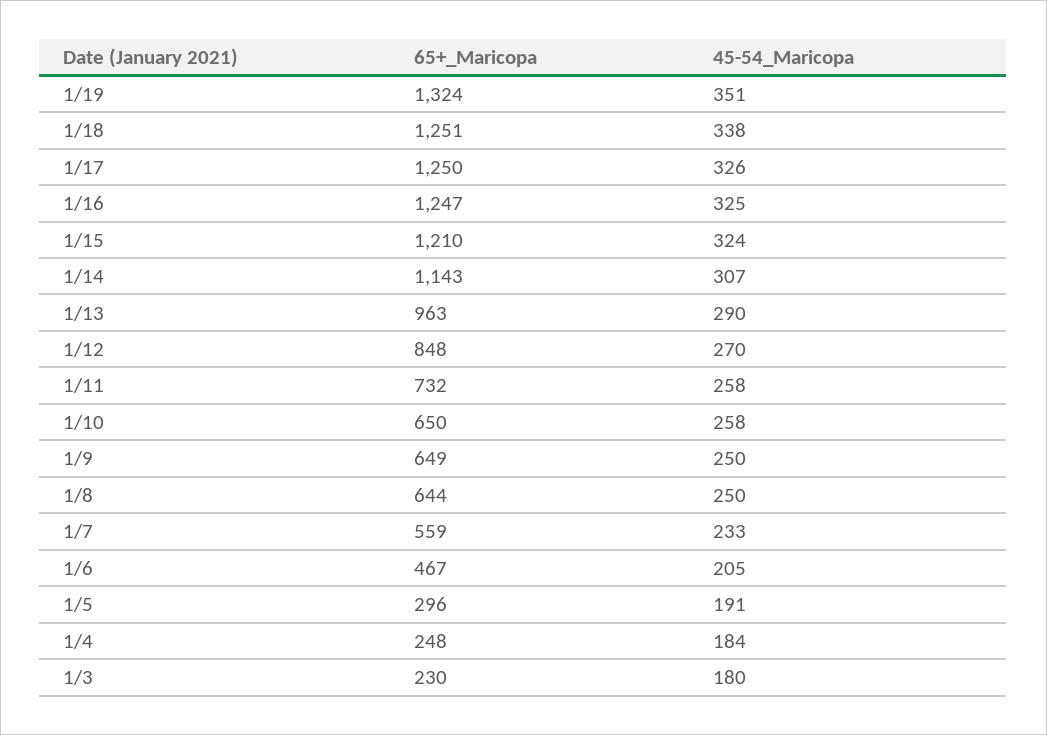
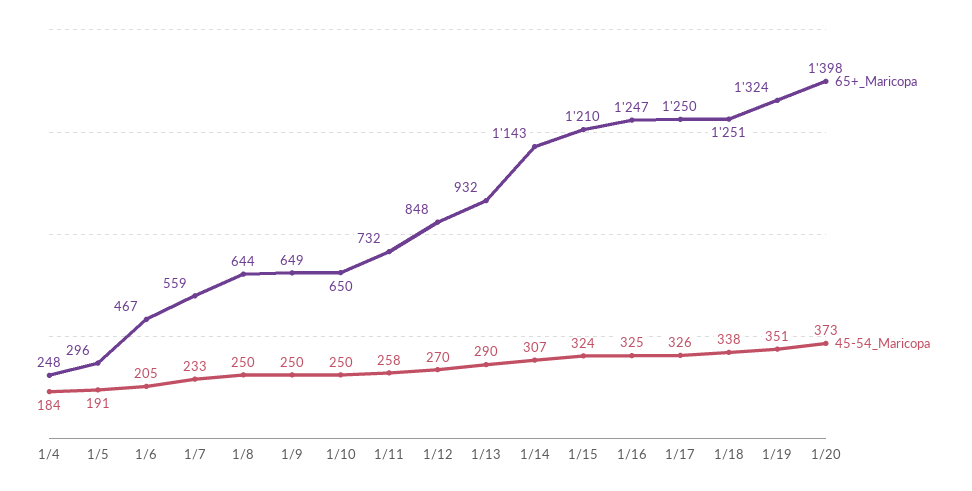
65+_Maricopa, 1/13: 963 -> 932
45-54_Maricopa, 1/10: 258 -> 250
65+_Maricopa, 1/3: 230 -> none
45-54_Maricopa, 1/3: 180 -> none
65+_Maricopa, 1/20: none -> 1398
45-54_Maricopa, 1/20: none -> 373

